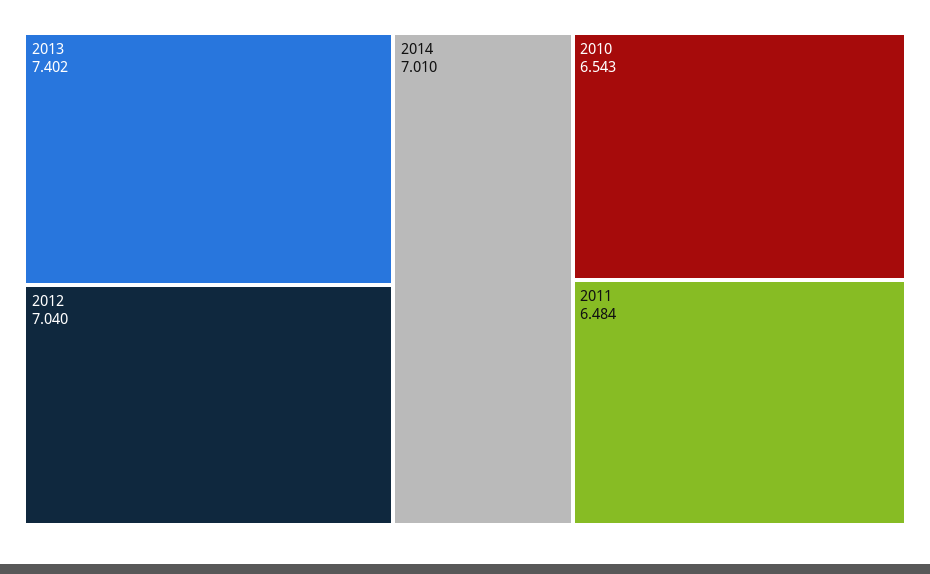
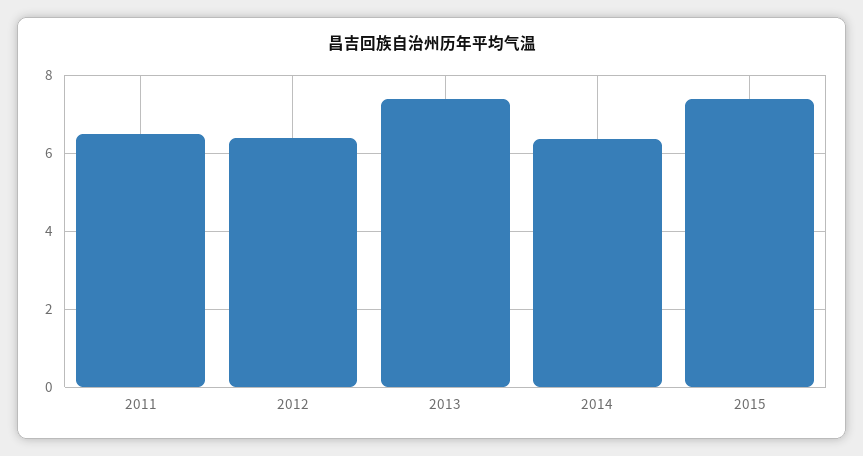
2012: 7.04 -> 6.4
2014: 7.01 -> 6.4
2010: 6.543 -> none
2015: none -> 7.4

